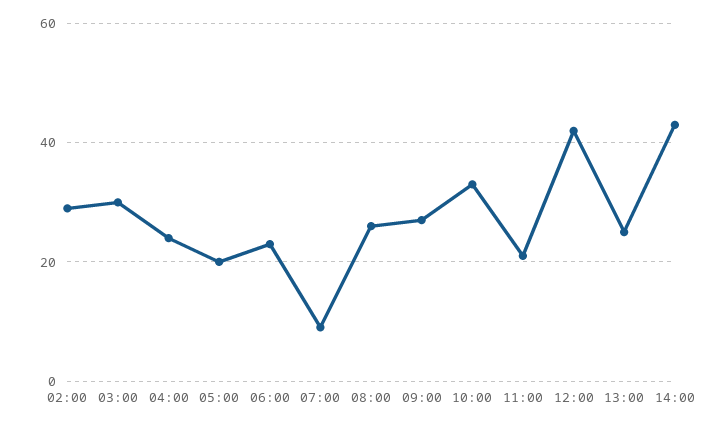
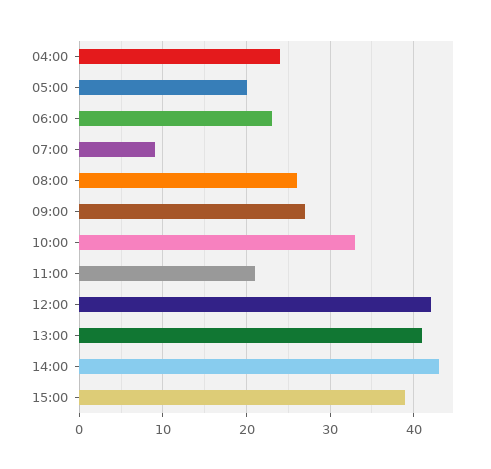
02:00: 30 -> none
03:00: 30 -> none
13:00: 25 -> 41
15:00: none -> 39

